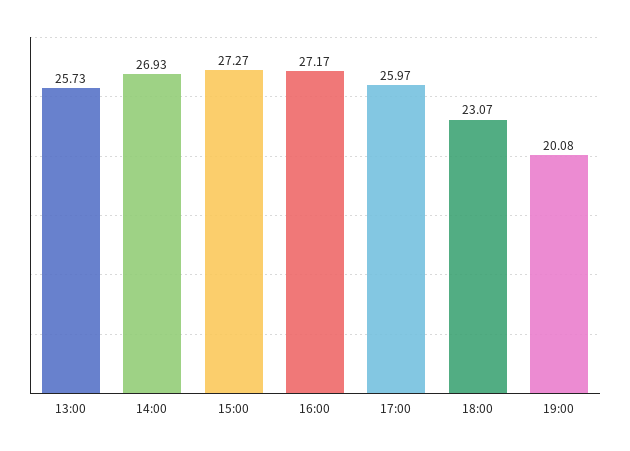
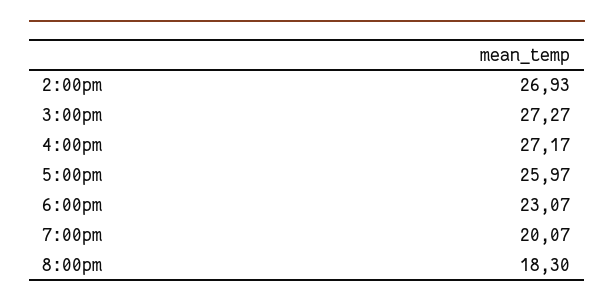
13:00: 25.73 -> none
19:00: 20.08 -> 20.07
8:00pm: none -> 18.3

